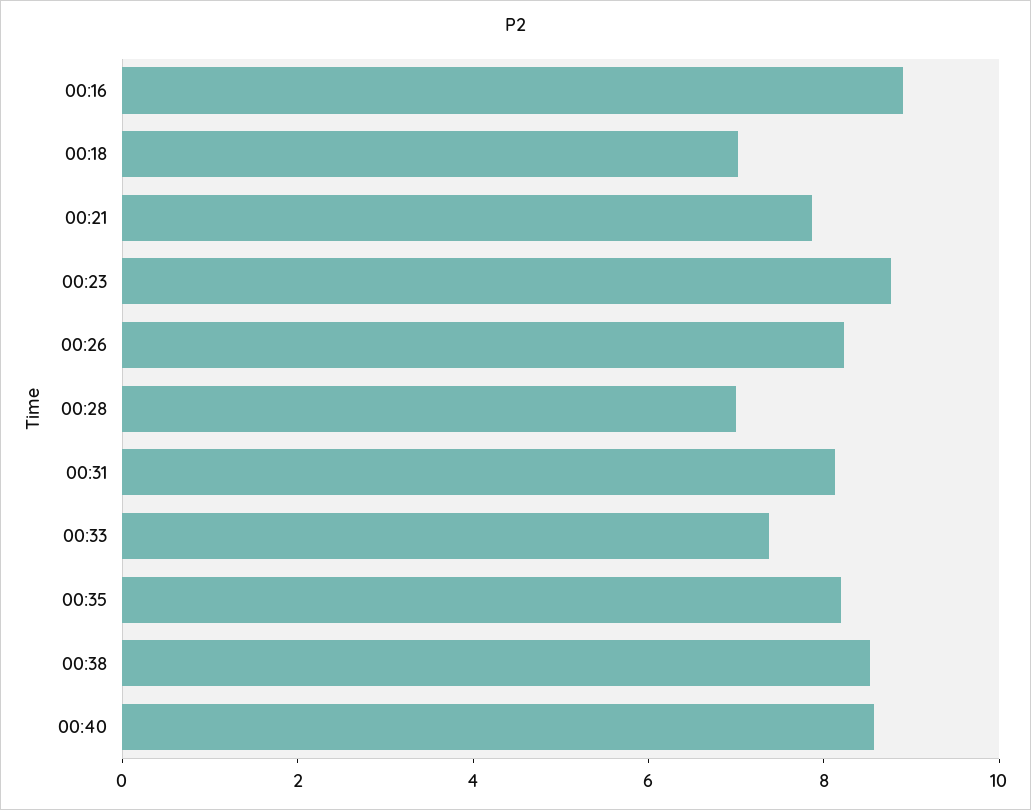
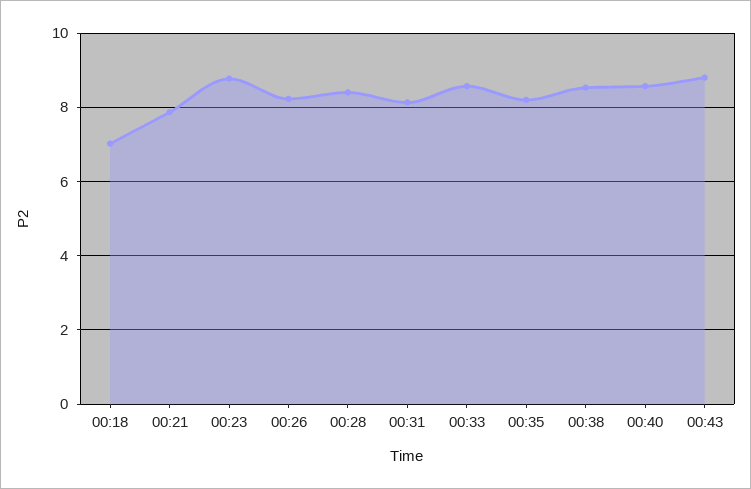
00:16: 9 -> none
00:28: 7 -> 8.4
00:33: 7.5 -> 8.6
00:43: none -> 8.8

